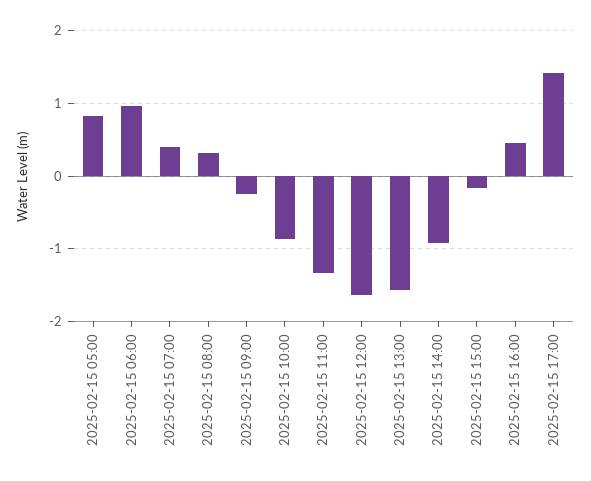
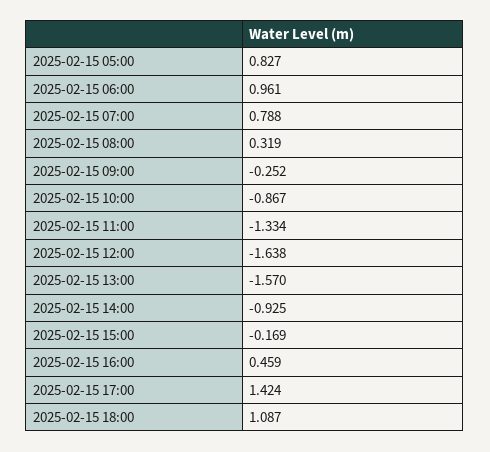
2025-02-15 07:00: 0.4 -> 0.788
2025-02-15 18:00: none -> 1.087

